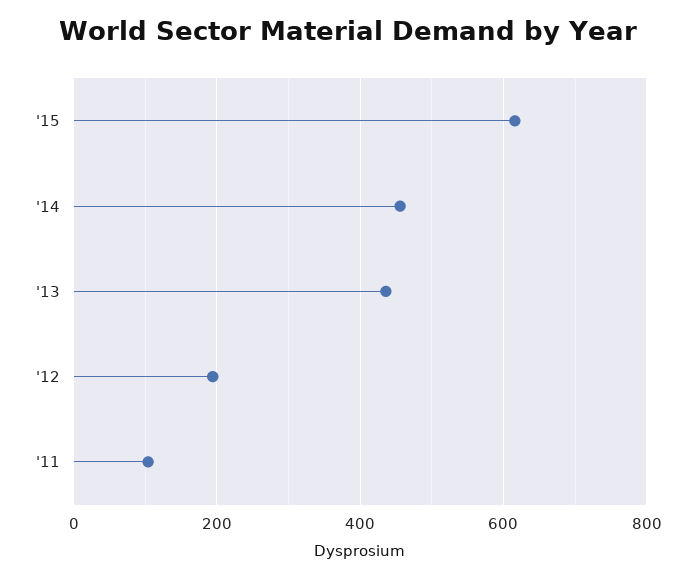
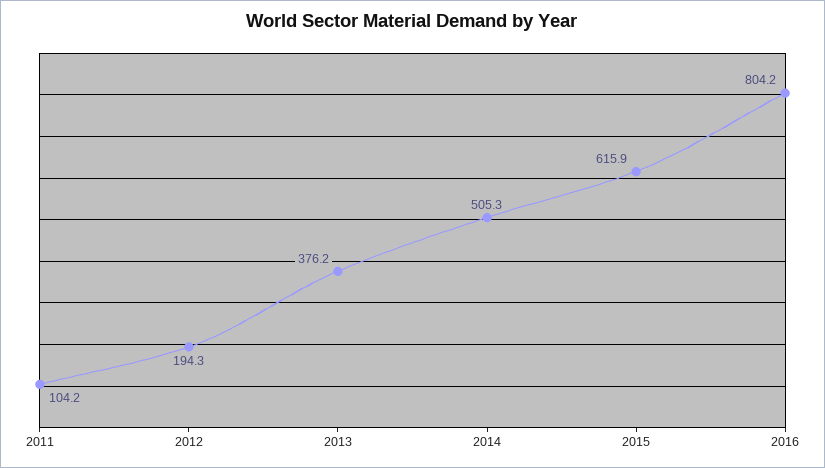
'14: 460 -> 505.3
'13: 440 -> 376.2
2016: none -> 804.2

